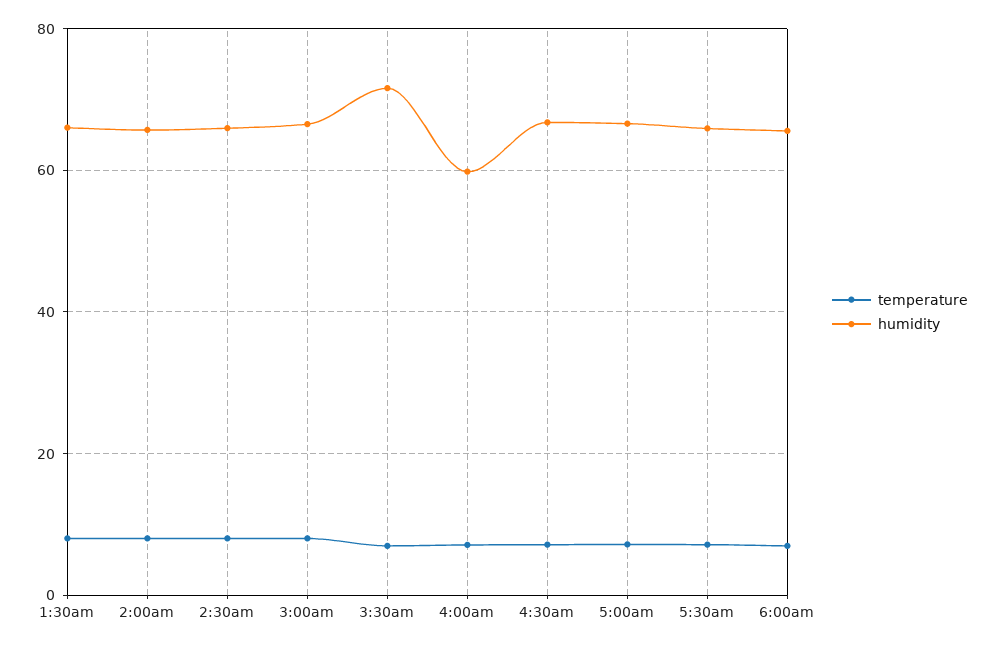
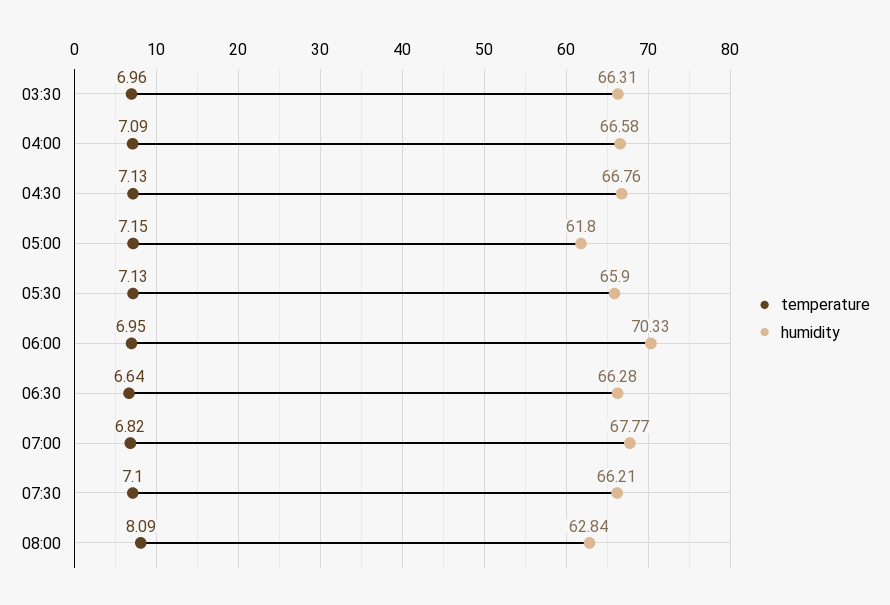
temperature, 1:30am: 8 -> none
humidity, 1:30am: 66 -> none
temperature, 2:00am: 8 -> none
humidity, 2:00am: 66 -> none
temperature, 2:30am: 8 -> none
humidity, 2:30am: 66 -> none
temperature, 3:00am: 8 -> none
humidity, 3:00am: 66 -> none
humidity, 3:30am: 72 -> 66.31
humidity, 4:00am: 60 -> 66.58
humidity, 5:00am: 66 -> 61.8
humidity, 6:00am: 66 -> 70.33
temperature, 06:30: none -> 6.64
humidity, 06:30: none -> 66.28
temperature, 07:00: none -> 6.82
humidity, 07:00: none -> 67.77
temperature, 07:30: none -> 7.1
humidity, 07:30: none -> 66.21
temperature, 08:00: none -> 8.09
humidity, 08:00: none -> 62.84

